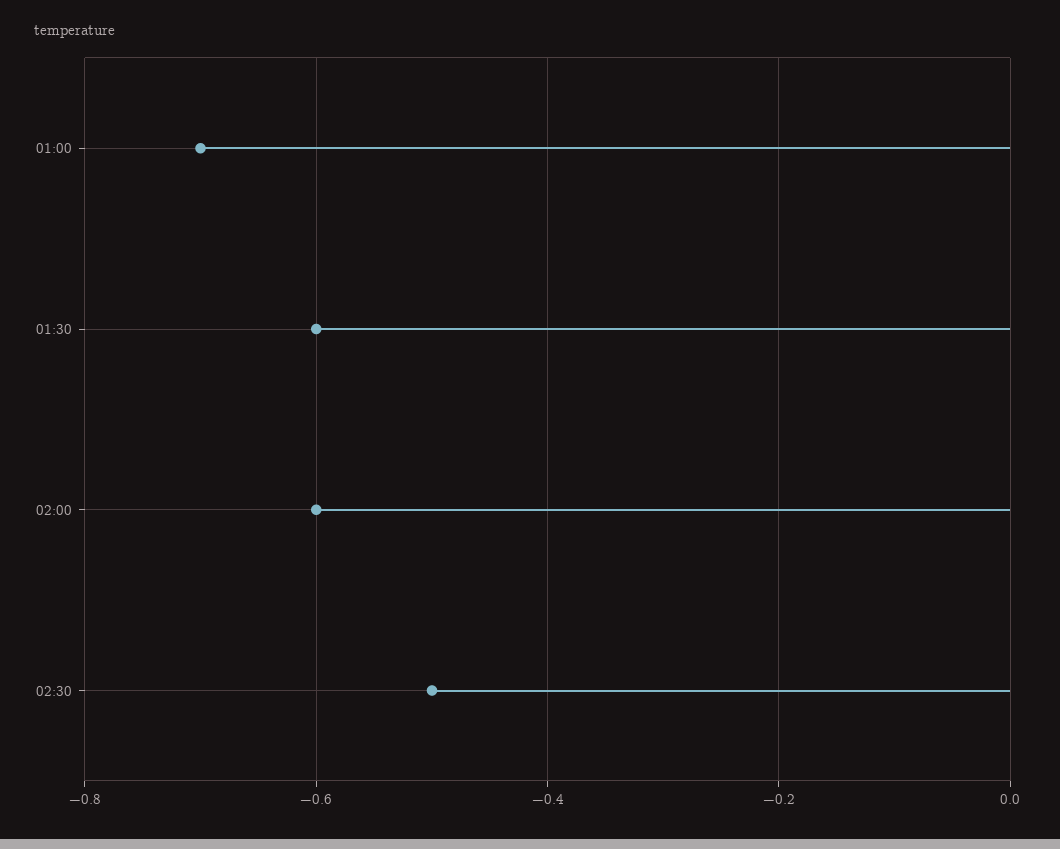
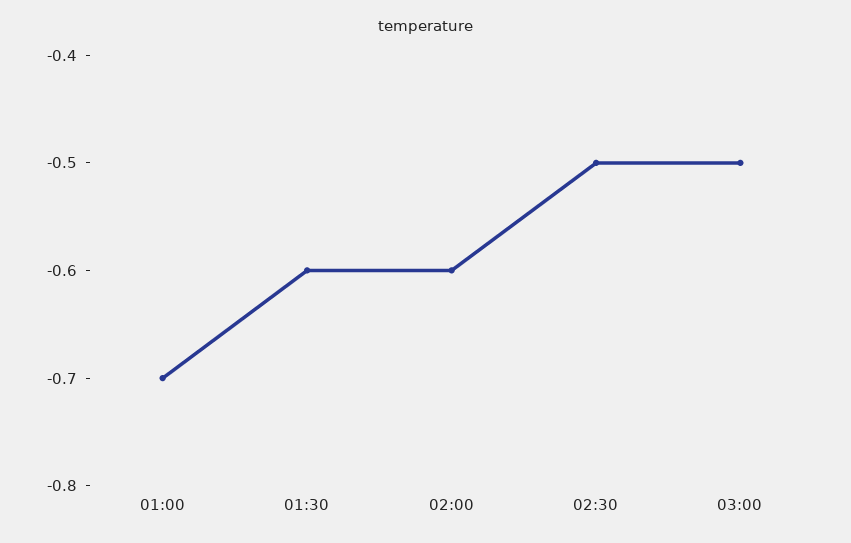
03:00: none -> -0.5

